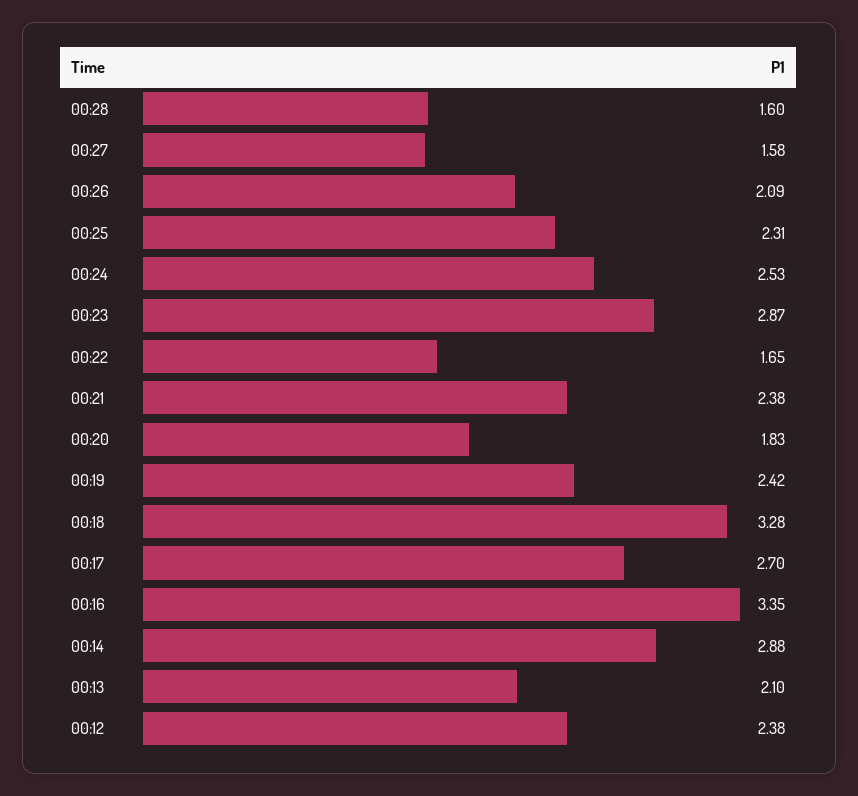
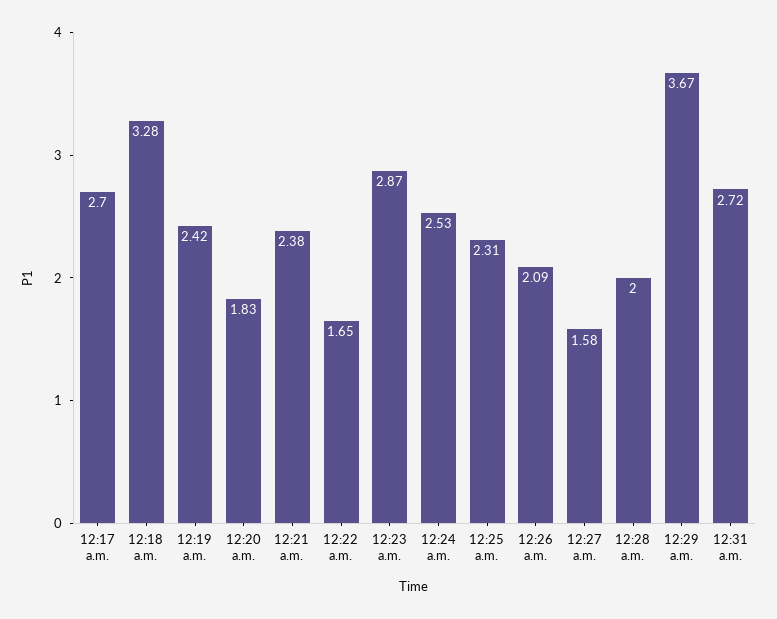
00:28: 1.6 -> 2
00:16: 3.35 -> none
00:14: 2.88 -> none
00:13: 2.1 -> none
00:12: 2.38 -> none
12:29 a.m.: none -> 3.67
12:31 a.m.: none -> 2.72

